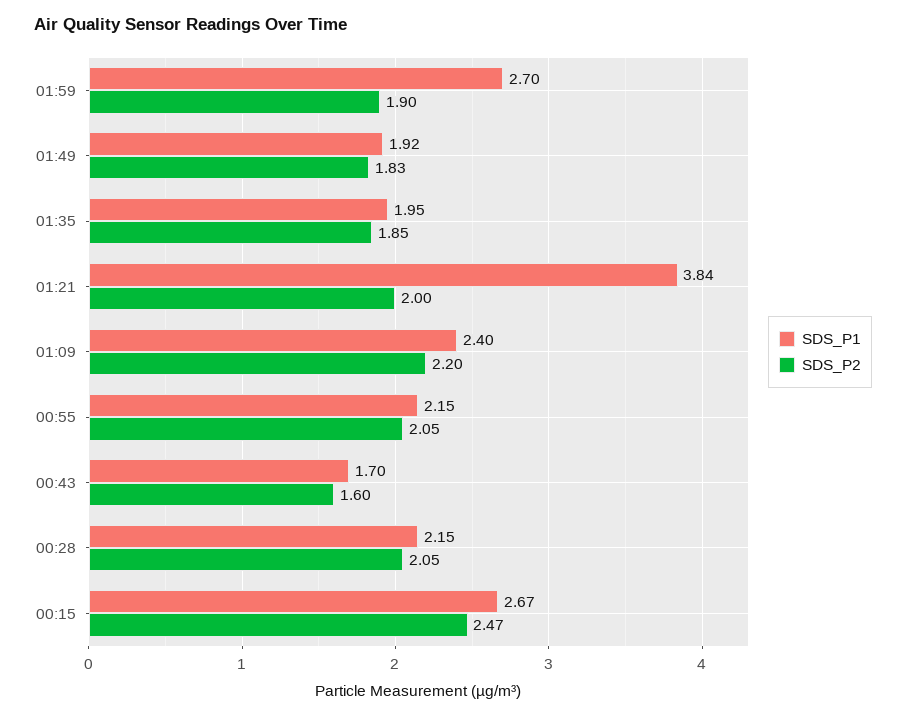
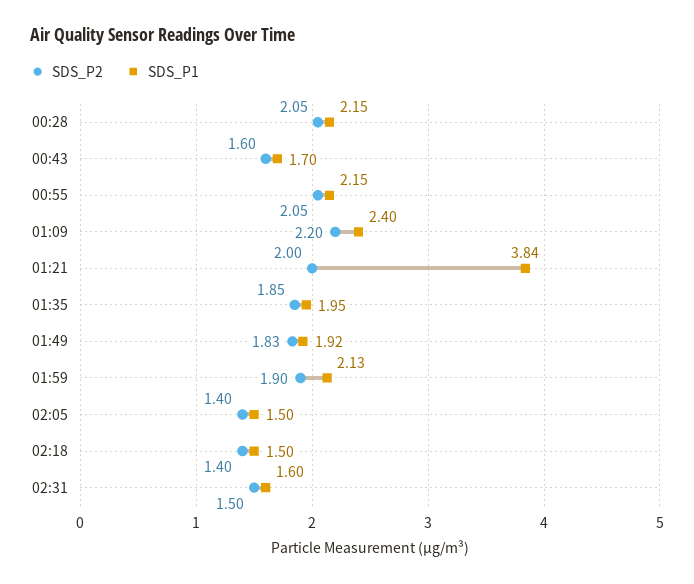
SDS_P1, 01:59: 2.7 -> 2.13
SDS_P1, 00:15: 2.67 -> none
SDS_P2, 00:15: 2.47 -> none
SDS_P2, 02:05: none -> 1.4
SDS_P1, 02:05: none -> 1.5
SDS_P2, 02:18: none -> 1.4
SDS_P1, 02:18: none -> 1.5
SDS_P2, 02:31: none -> 1.5
SDS_P1, 02:31: none -> 1.6

